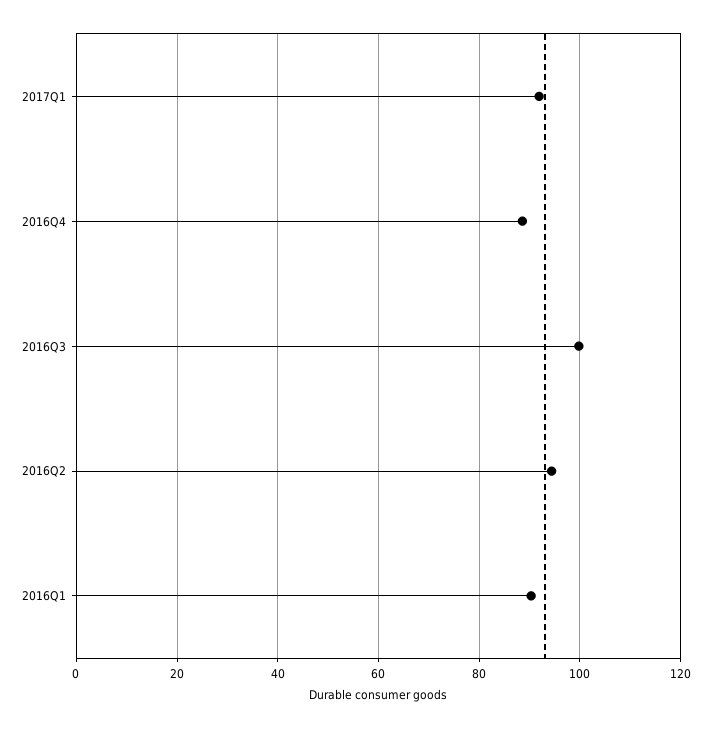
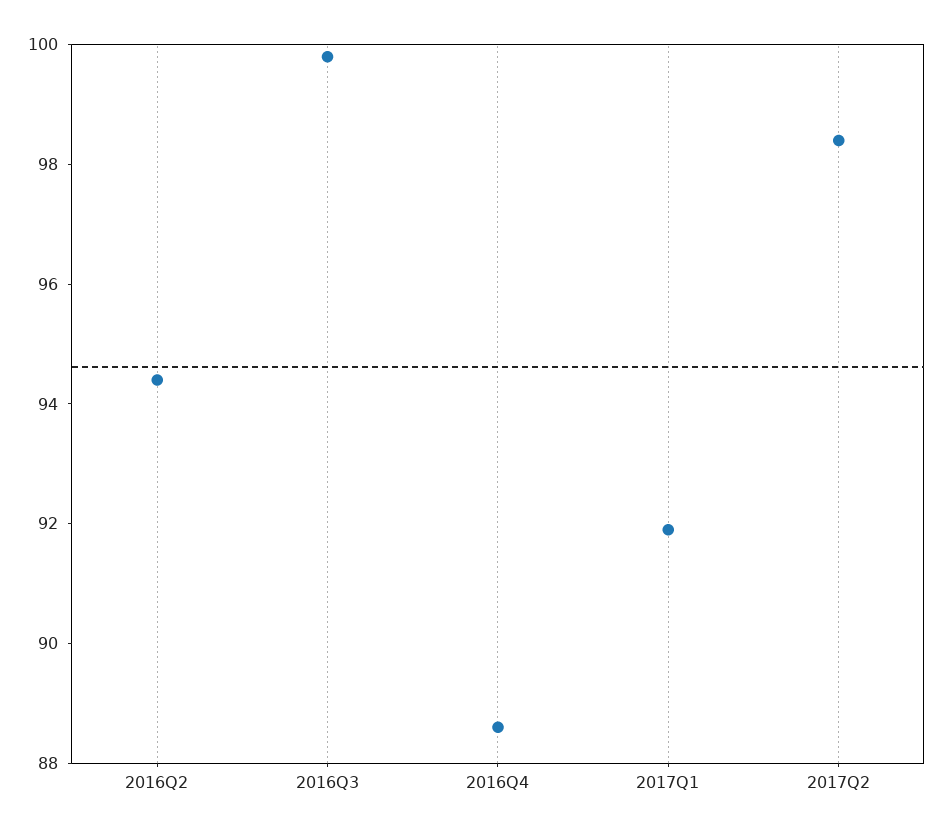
2016Q1: 90 -> none
2017Q2: none -> 98.5

